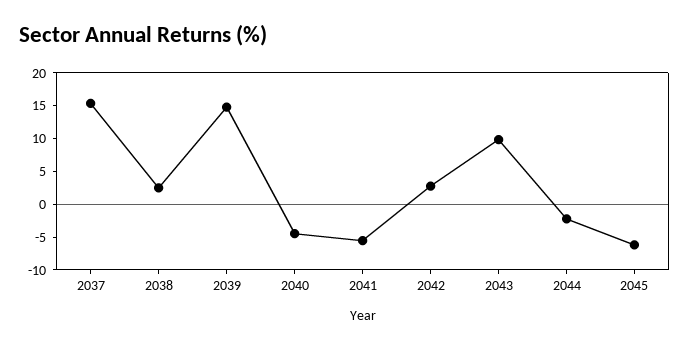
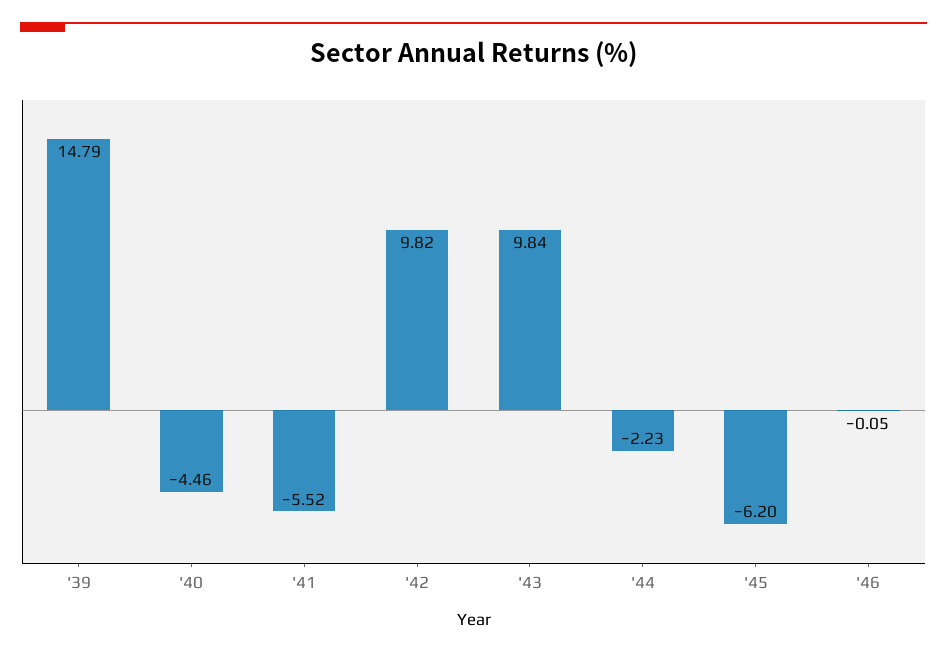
2037: 15 -> none
2038: 2.5 -> none
2042: 2.5 -> 9.82
'46: none -> -0.05

